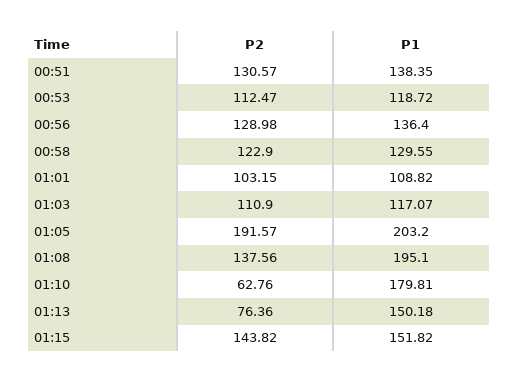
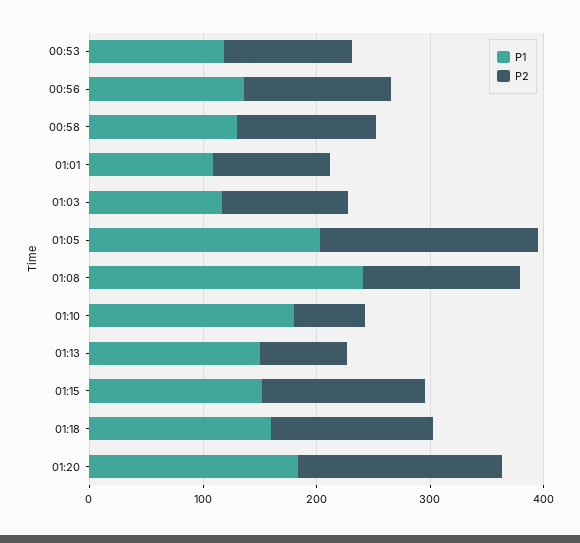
P2, 00:51: 130.57 -> none
P1, 00:51: 138.35 -> none
P1, 01:08: 195.1 -> 240
P1, 01:18: none -> 160
P2, 01:18: none -> 140
P1, 01:20: none -> 180
P2, 01:20: none -> 180

